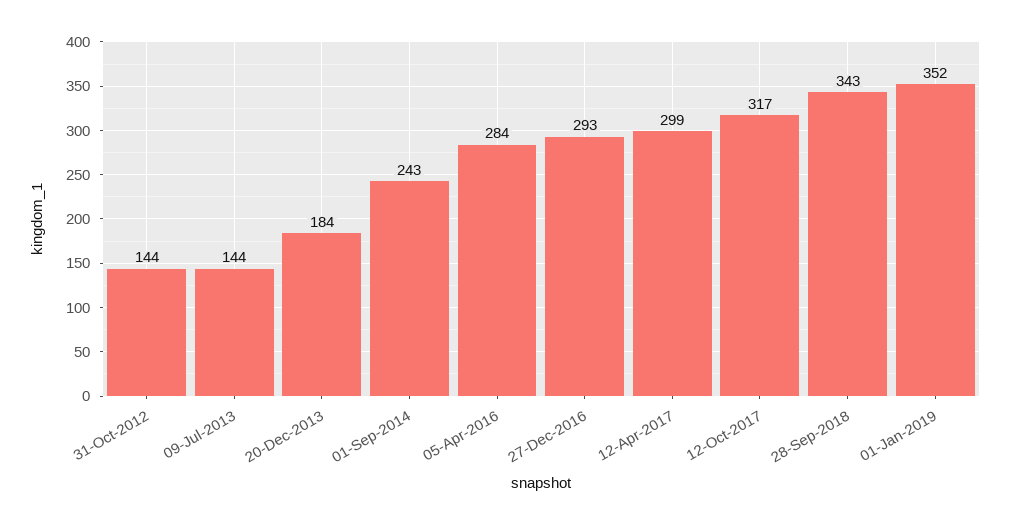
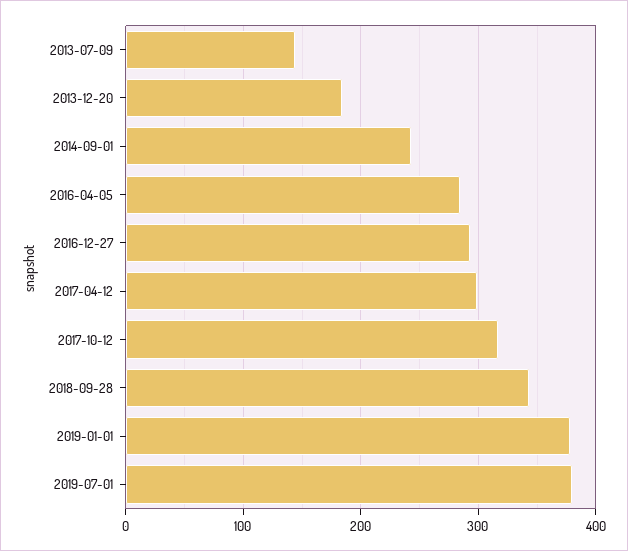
31-Oct-2012: 144 -> none
01-Jan-2019: 352 -> 380
2019-07-01: none -> 380

